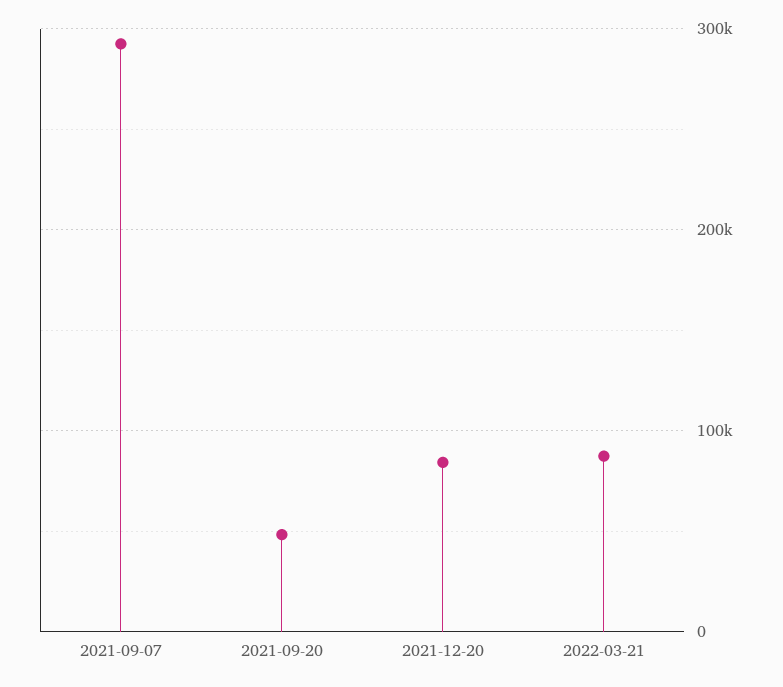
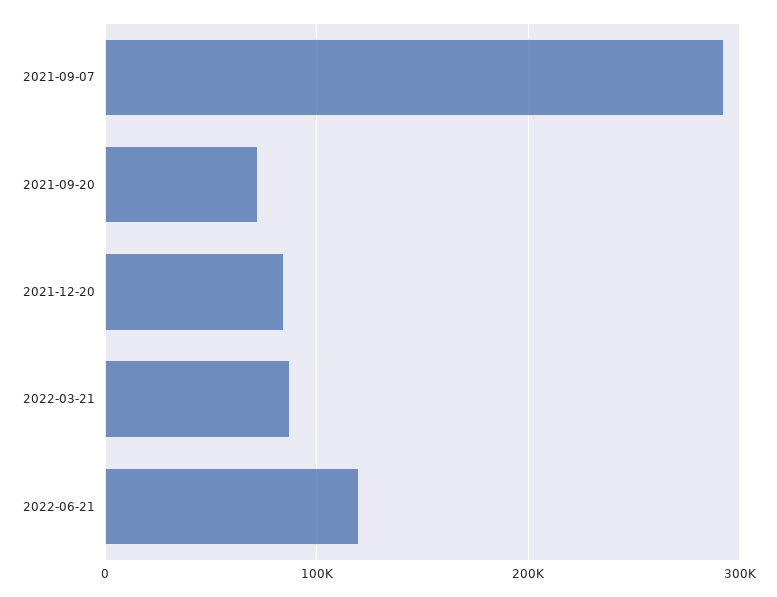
2021-09-20: 50000 -> 70000
2022-06-21: none -> 120000

